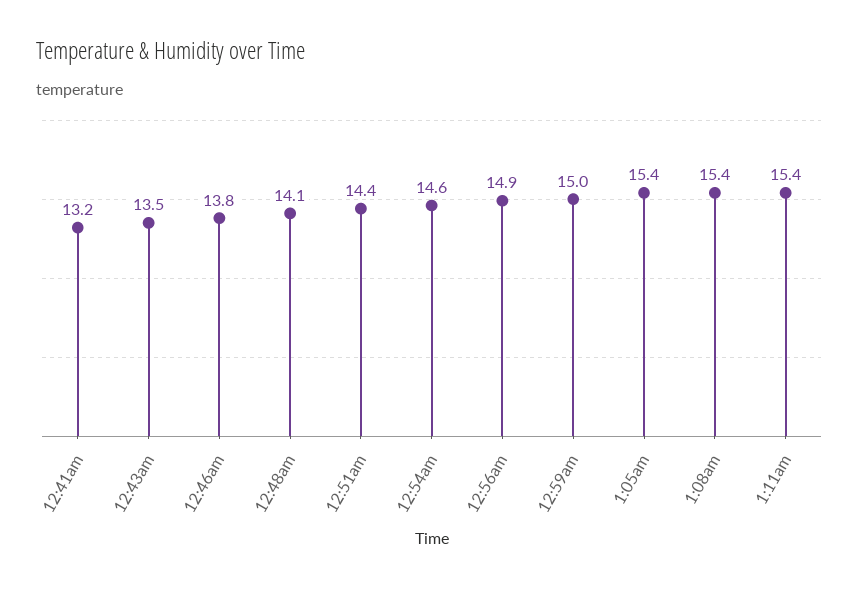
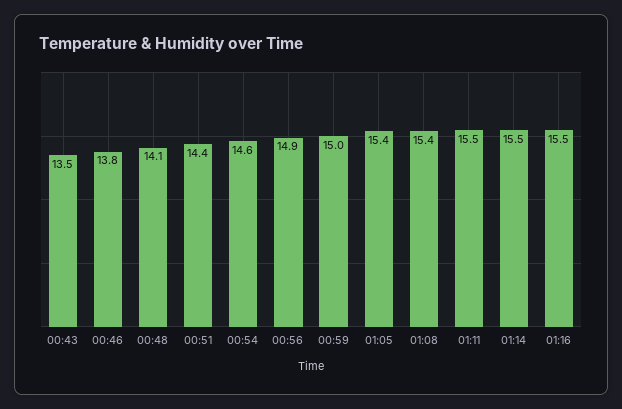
12:41am: 13.2 -> none
1:11am: 15.4 -> 15.5
01:14: none -> 15.5
01:16: none -> 15.5

